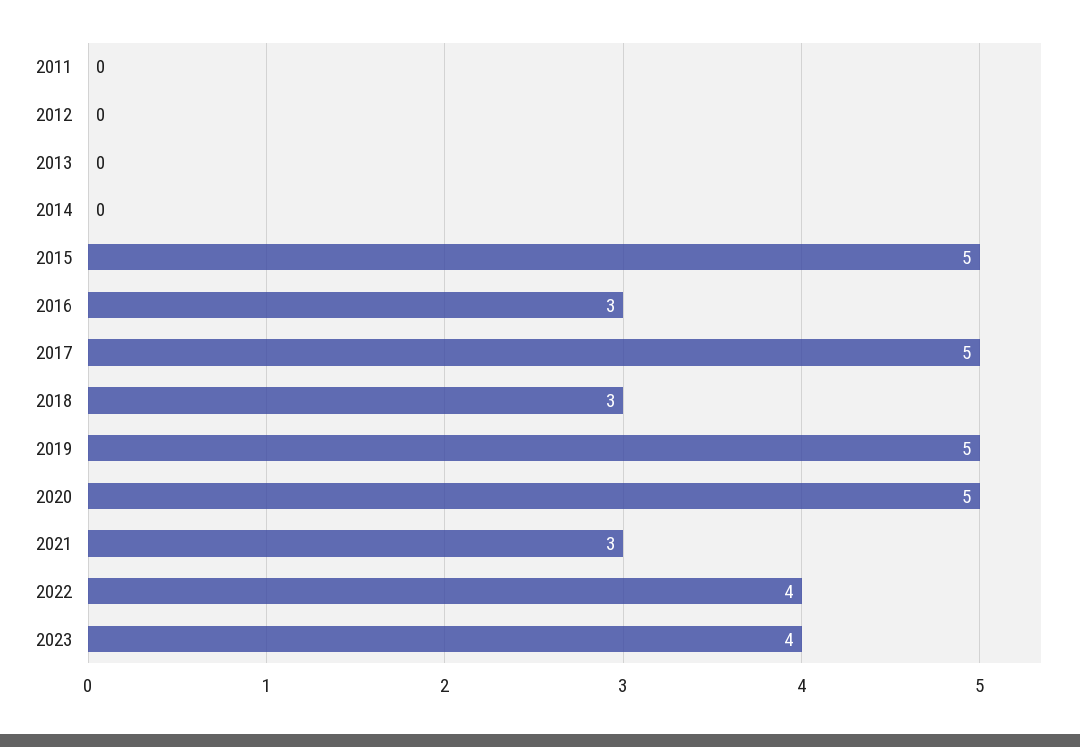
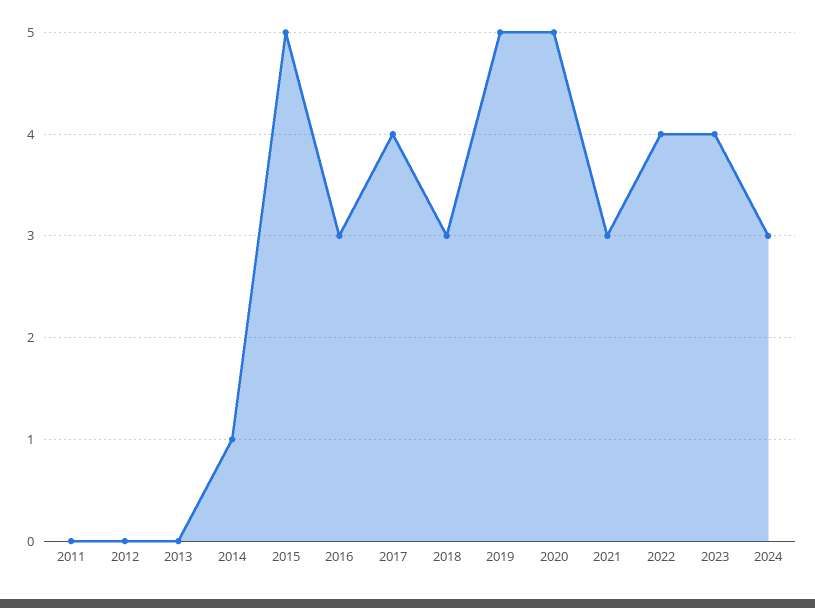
2014: 0 -> 1
2017: 5 -> 4
2024: none -> 3

